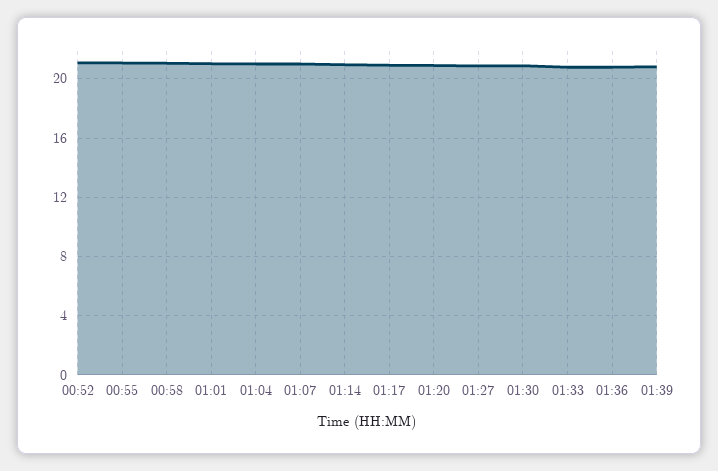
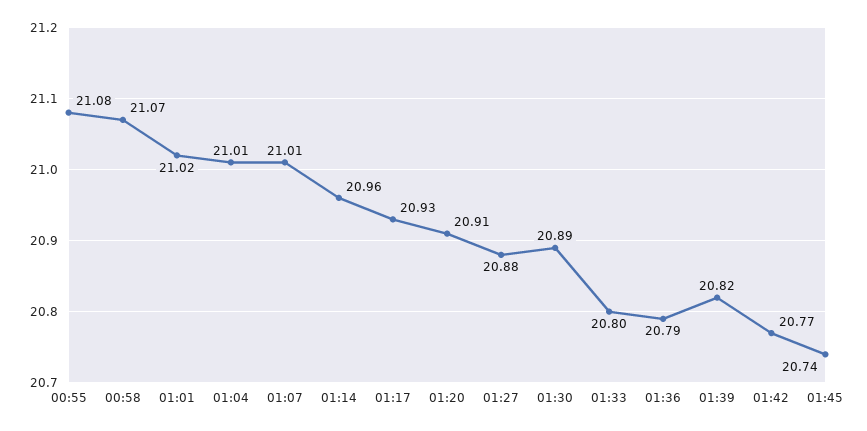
00:52: 21 -> none
01:42: none -> 20.77
01:45: none -> 20.74

